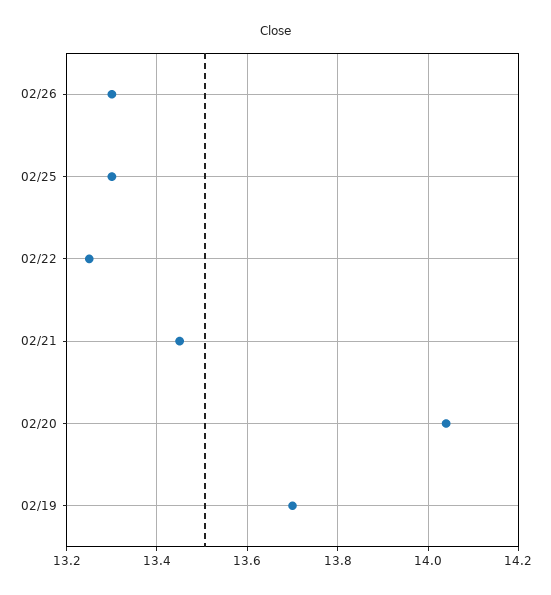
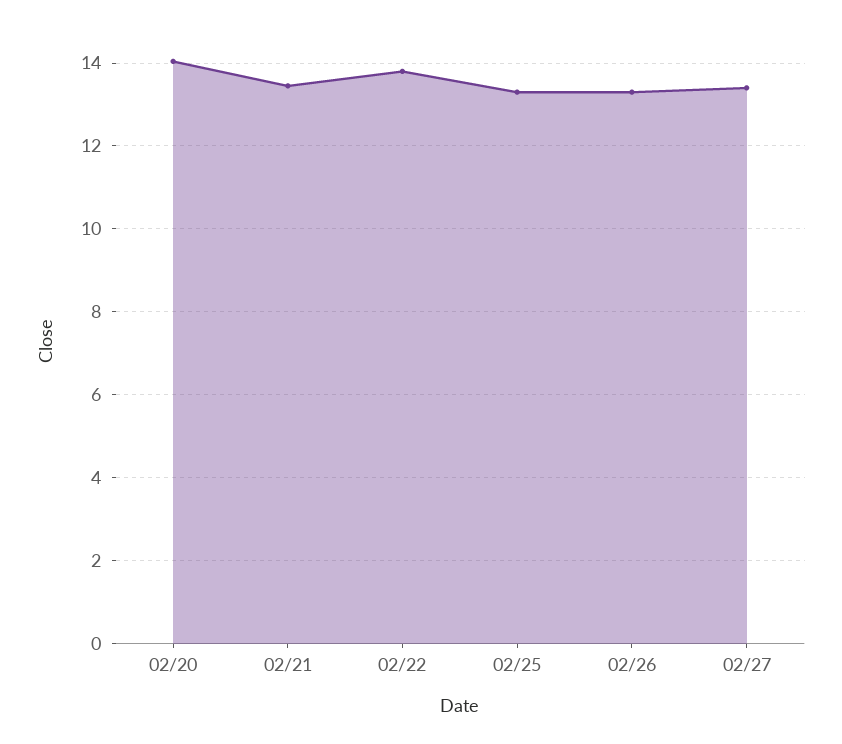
02/22: 13.25 -> 13.8
02/19: 13.7 -> none
02/27: none -> 13.4

